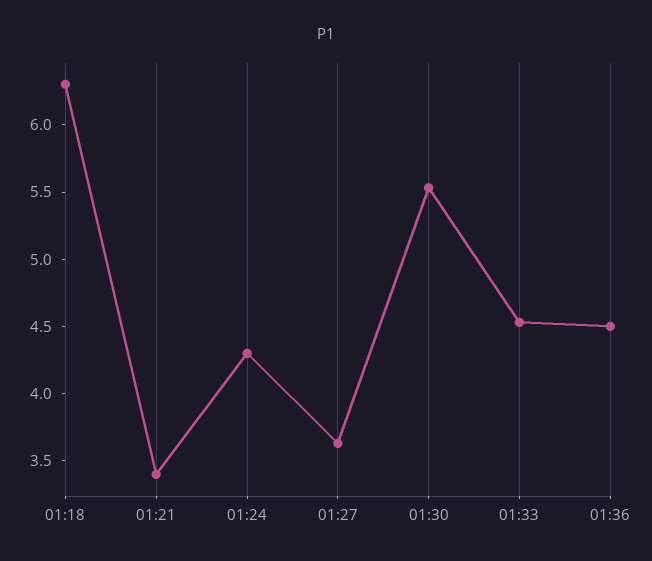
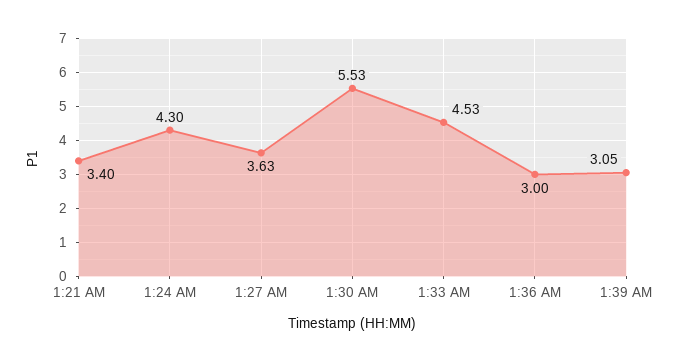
01:18: 6.3 -> none
01:36: 4.5 -> 3
1:39 AM: none -> 3.05

